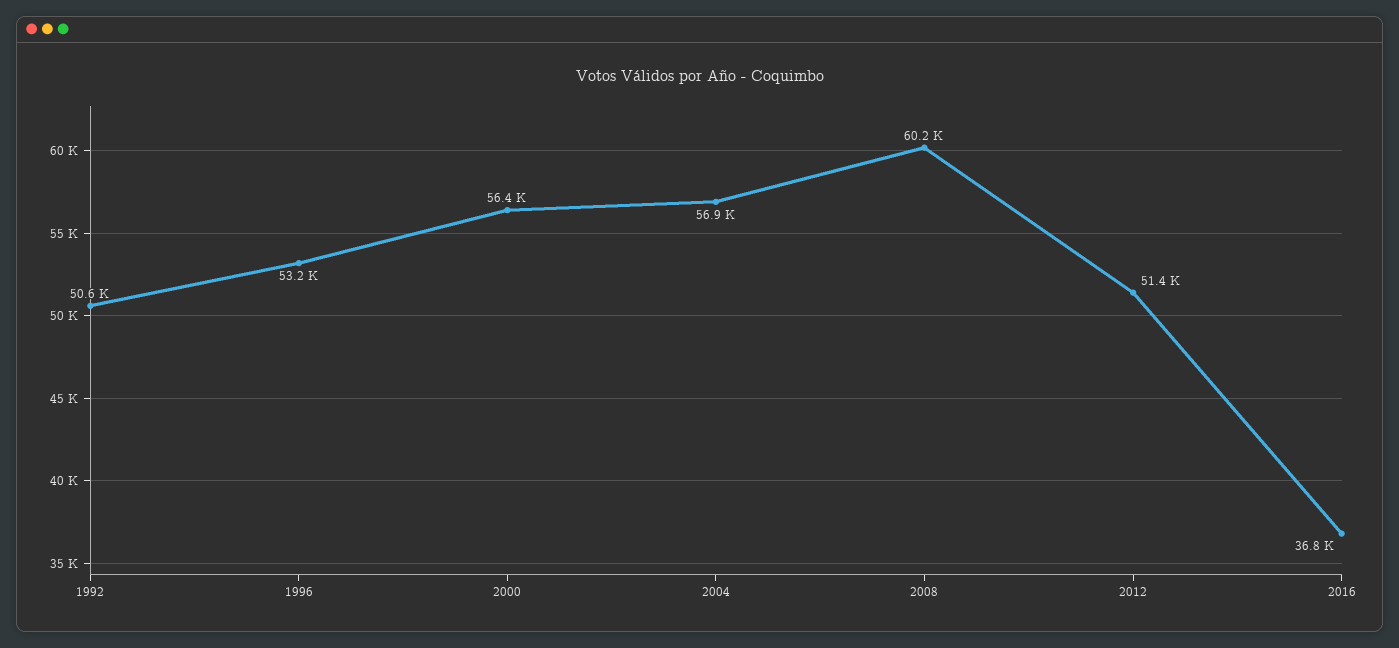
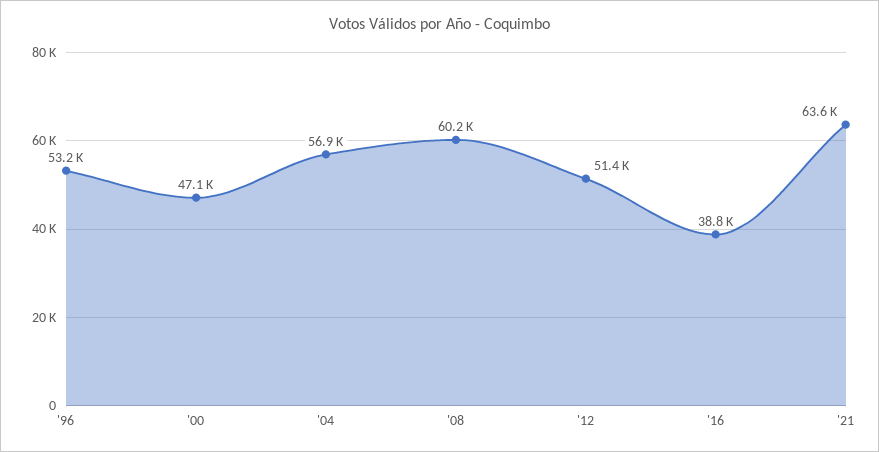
1992: 50600 -> none
2000: 56400 -> 47100
2016: 36800 -> 38800
'21: none -> 63600

